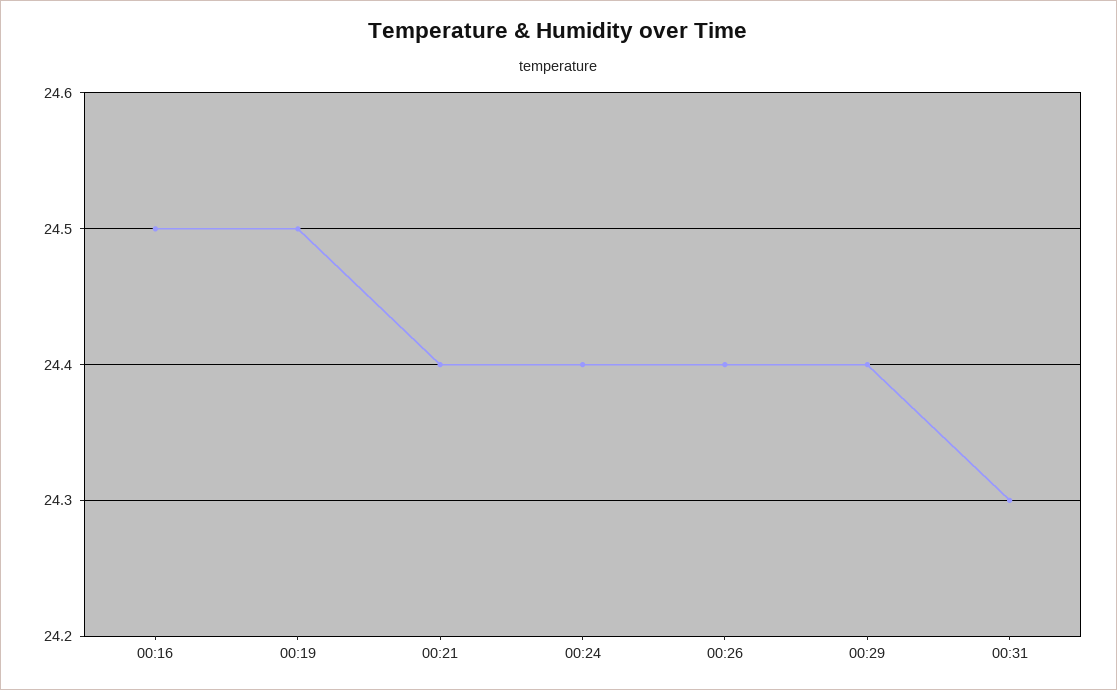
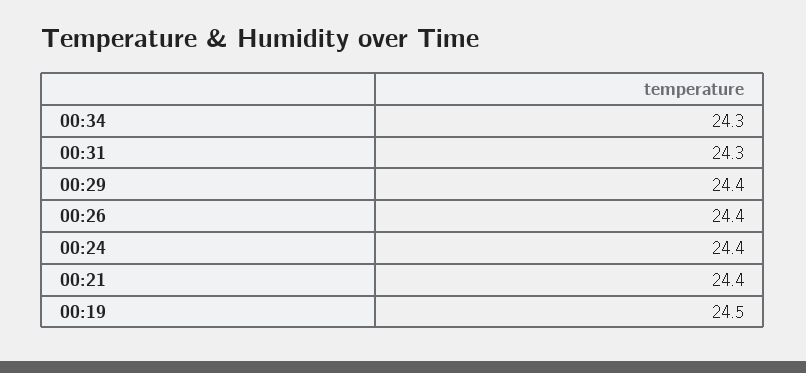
00:16: 24.5 -> none
00:34: none -> 24.3

